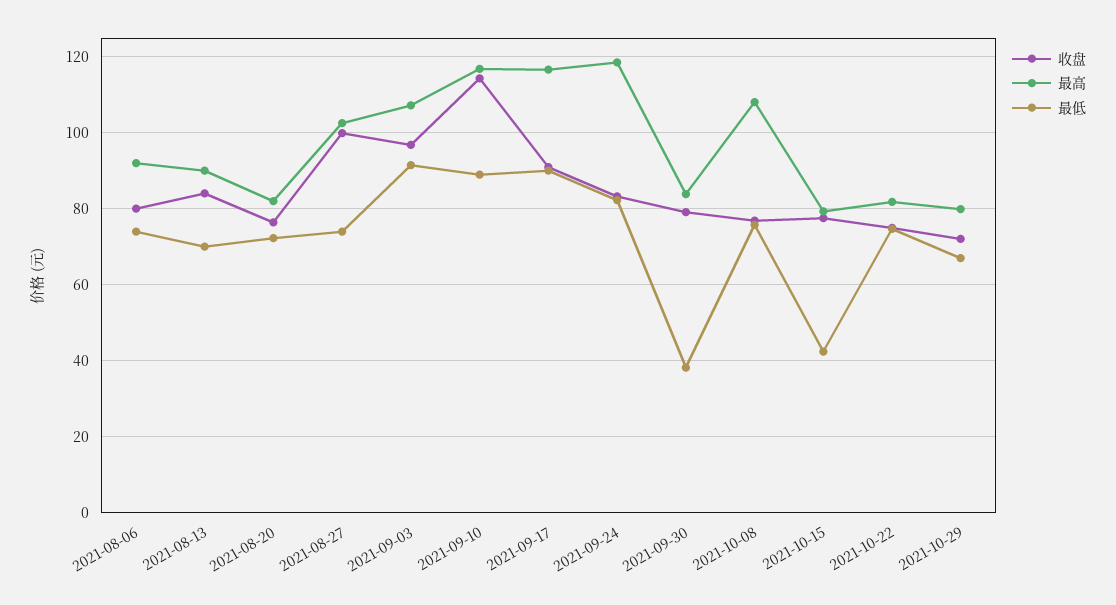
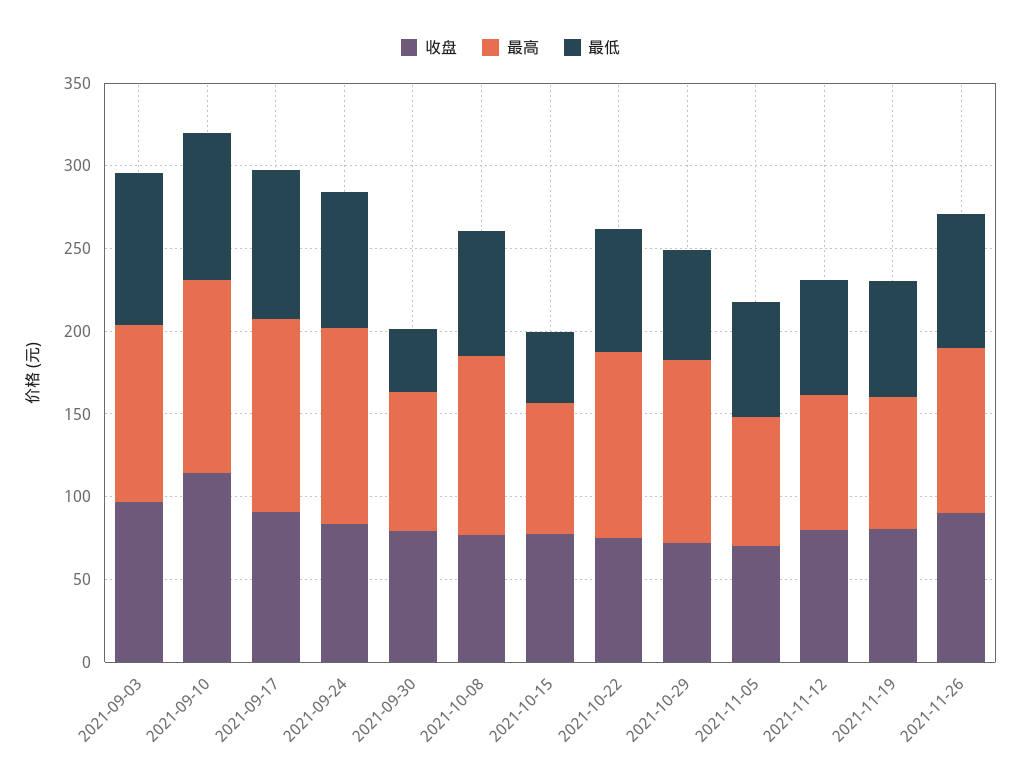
收盘, 2021-08-06: 80 -> none
最高, 2021-08-06: 92 -> none
最低, 2021-08-06: 74 -> none
收盘, 2021-08-13: 84 -> none
最高, 2021-08-13: 90 -> none
最低, 2021-08-13: 70 -> none
收盘, 2021-08-20: 76 -> none
最高, 2021-08-20: 82 -> none
最低, 2021-08-20: 72 -> none
收盘, 2021-08-27: 100 -> none
最高, 2021-08-27: 102 -> none
最低, 2021-08-27: 74 -> none
最高, 2021-10-22: 82 -> 110
最高, 2021-10-29: 80 -> 110
收盘, 2021-11-05: none -> 70
最高, 2021-11-05: none -> 80
最低, 2021-11-05: none -> 70
收盘, 2021-11-12: none -> 80
最高, 2021-11-12: none -> 80
最低, 2021-11-12: none -> 70
收盘, 2021-11-19: none -> 80
最高, 2021-11-19: none -> 80
最低, 2021-11-19: none -> 70
收盘, 2021-11-26: none -> 90
最高, 2021-11-26: none -> 100
最低, 2021-11-26: none -> 80

